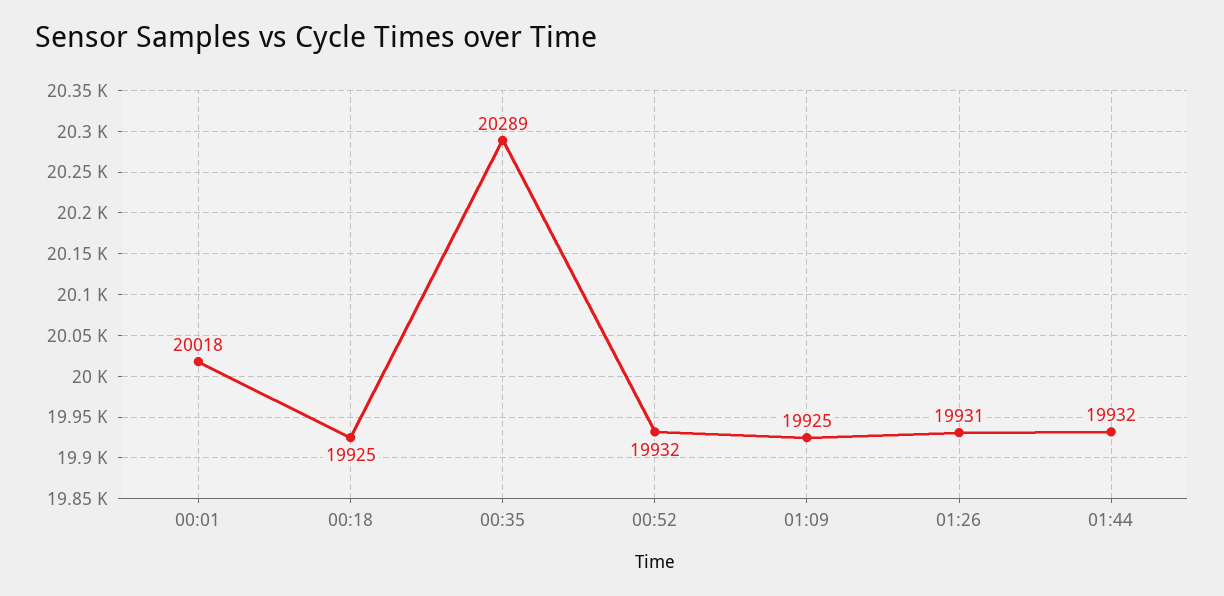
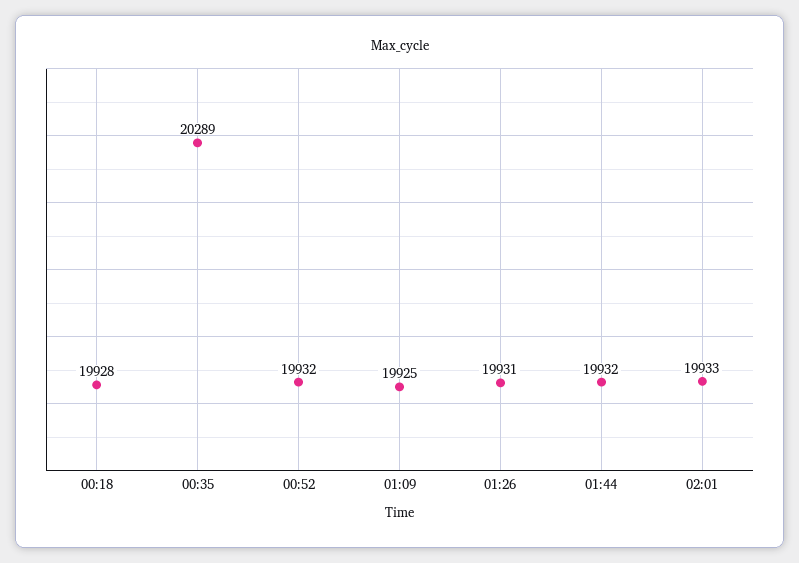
00:01: 20018 -> none
00:18: 19925 -> 19928
02:01: none -> 19933

